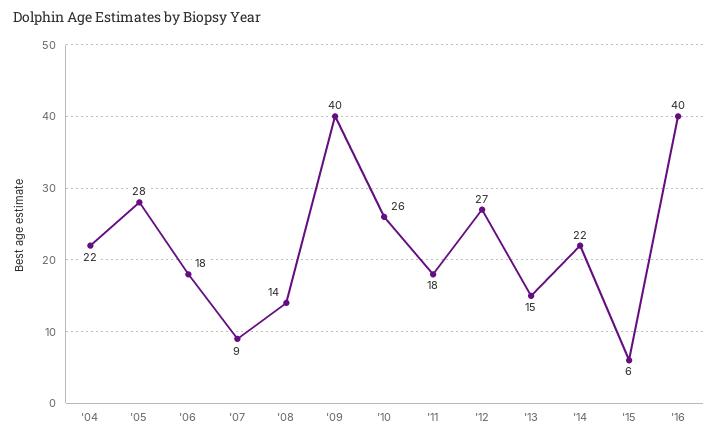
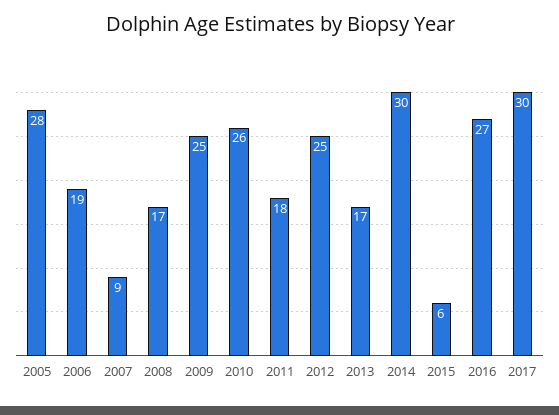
'04: 22 -> none
'06: 18 -> 19
'08: 14 -> 17
'09: 40 -> 25
'12: 27 -> 25
'13: 15 -> 17
'14: 22 -> 30
'16: 40 -> 27
2017: none -> 30

